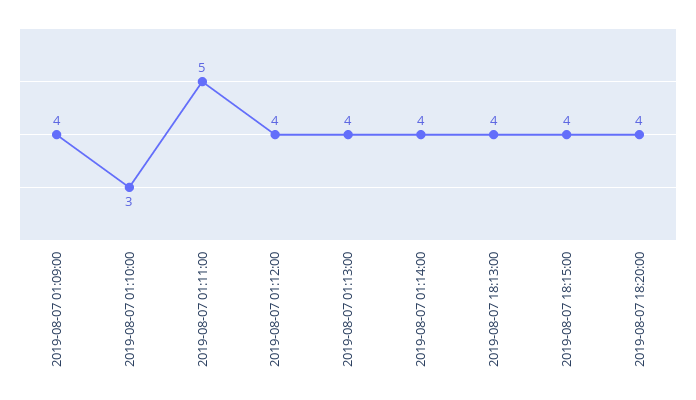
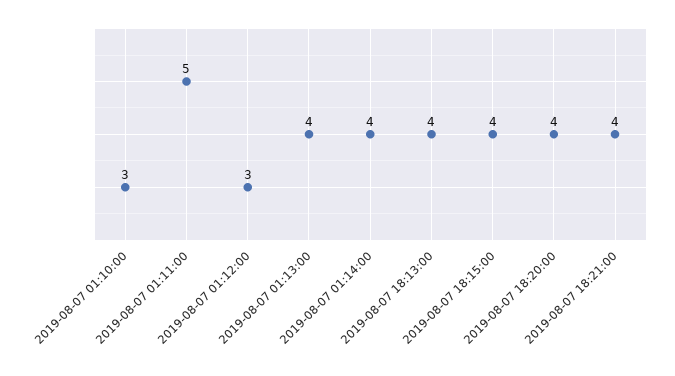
2019-08-07 01:09:00: 4 -> none
2019-08-07 01:12:00: 4 -> 3
2019-08-07 18:21:00: none -> 4

